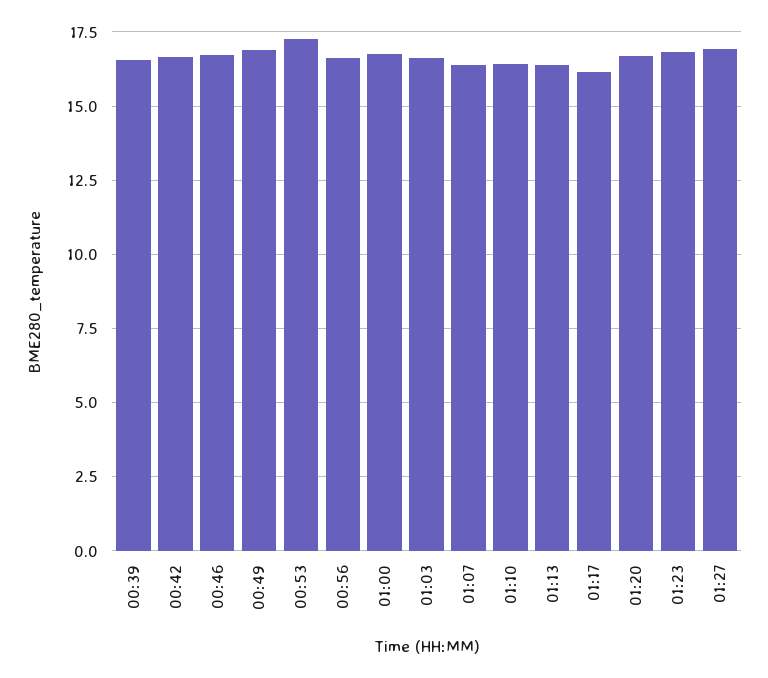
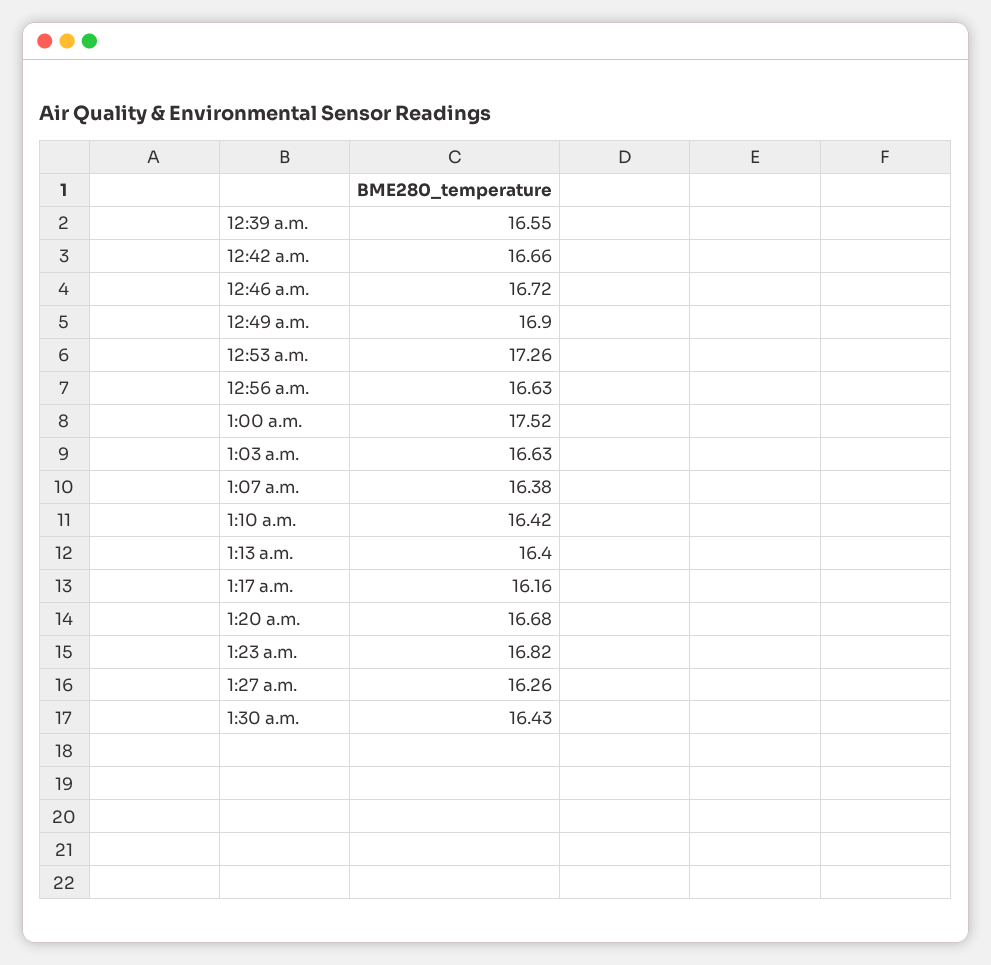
01:00: 16.75 -> 17.52
01:27: 17 -> 16.26
1:30 a.m.: none -> 16.43

